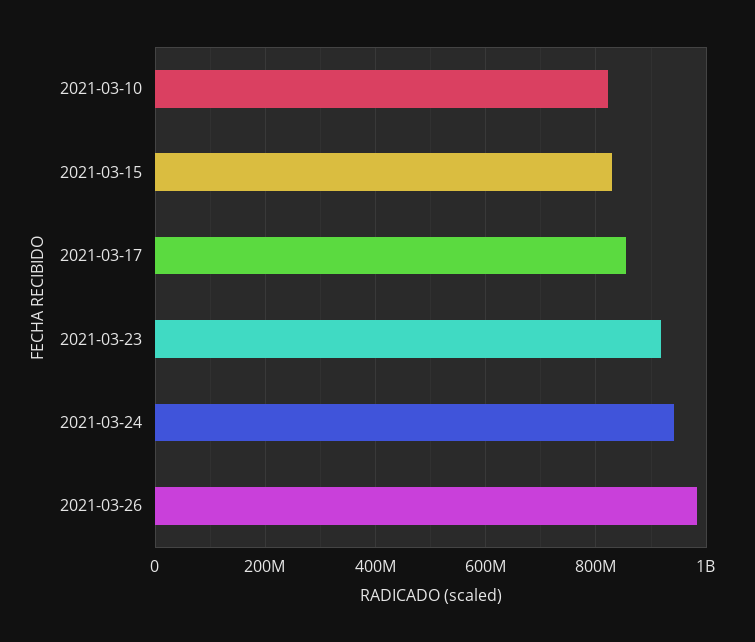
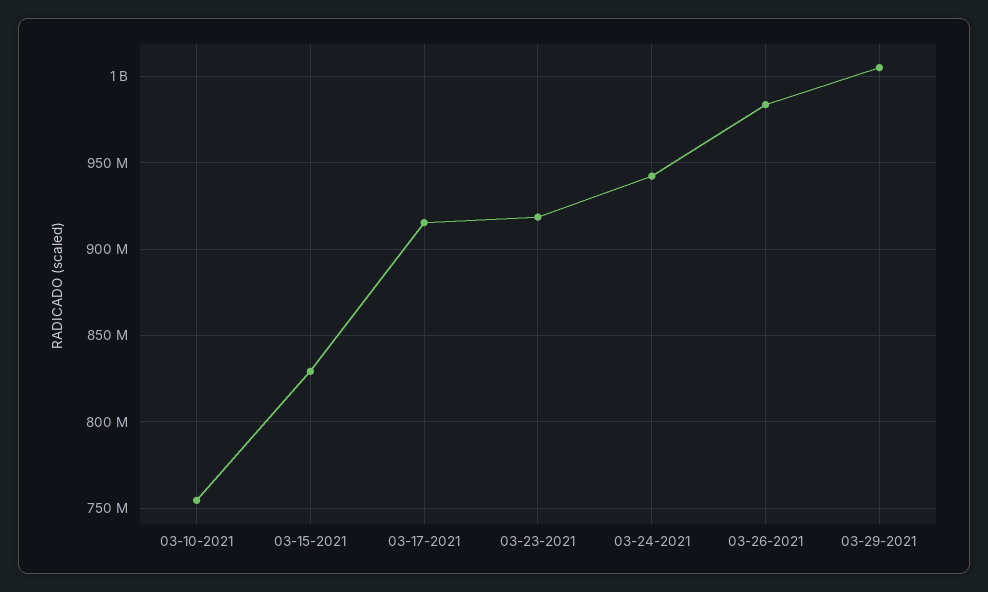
2021-03-10: 820000000 -> 755000000
2021-03-17: 860000000 -> 915000000
03-29-2021: none -> 1005000000

